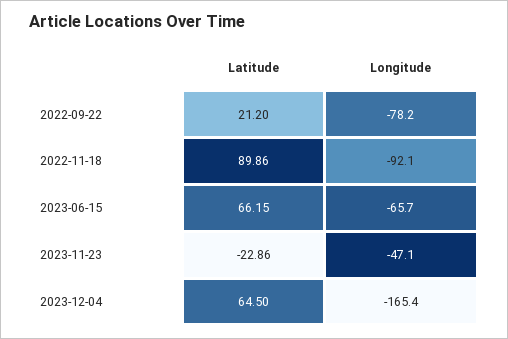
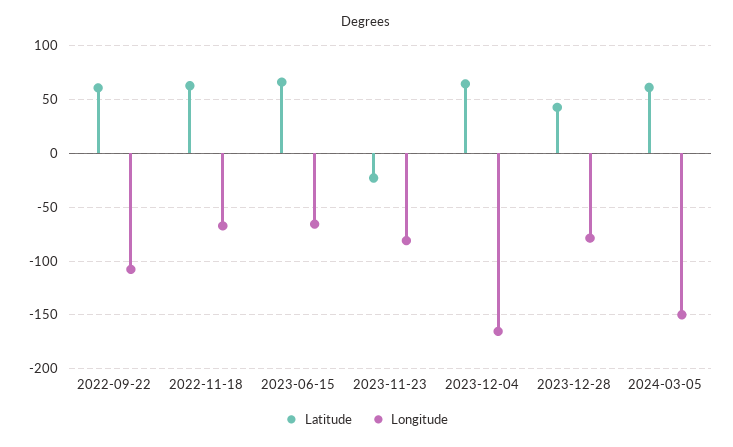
Latitude, 2022-09-22: 21.2 -> 60
Longitude, 2022-09-22: -78.2 -> -110
Latitude, 2022-11-18: 89.86 -> 60
Longitude, 2022-11-18: -92.1 -> -70
Longitude, 2023-11-23: -47.1 -> -80
Latitude, 2023-12-28: none -> 40
Longitude, 2023-12-28: none -> -80
Latitude, 2024-03-05: none -> 60
Longitude, 2024-03-05: none -> -150

